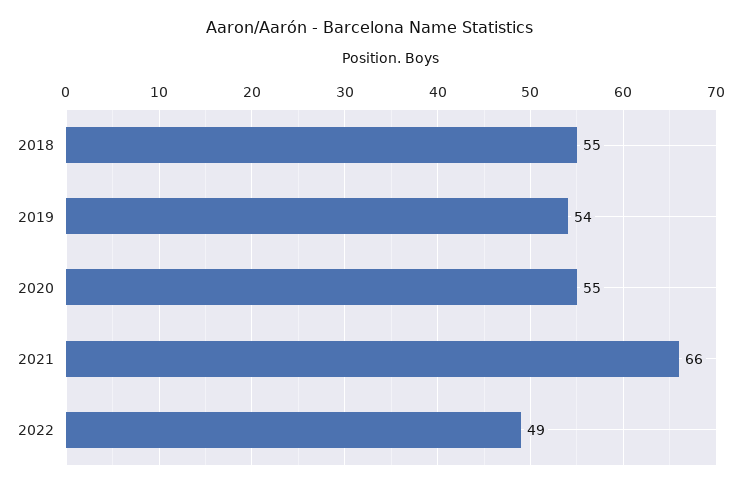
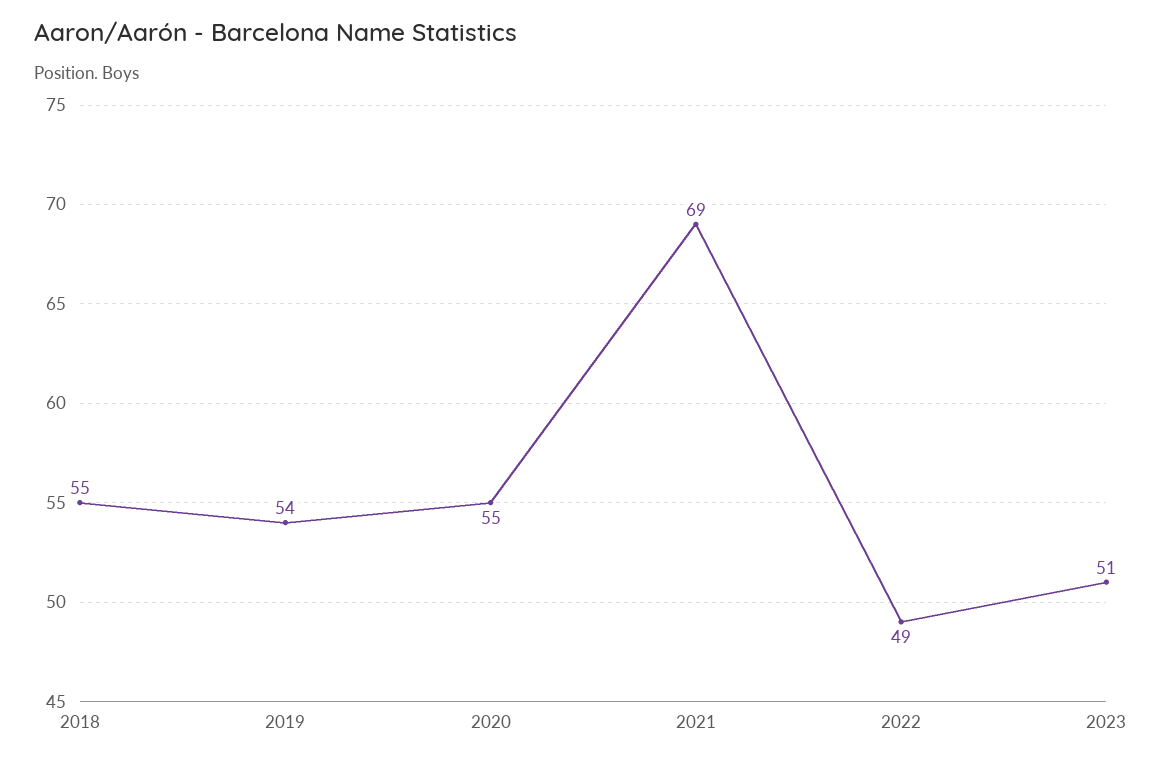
2021: 66 -> 69
2023: none -> 51

